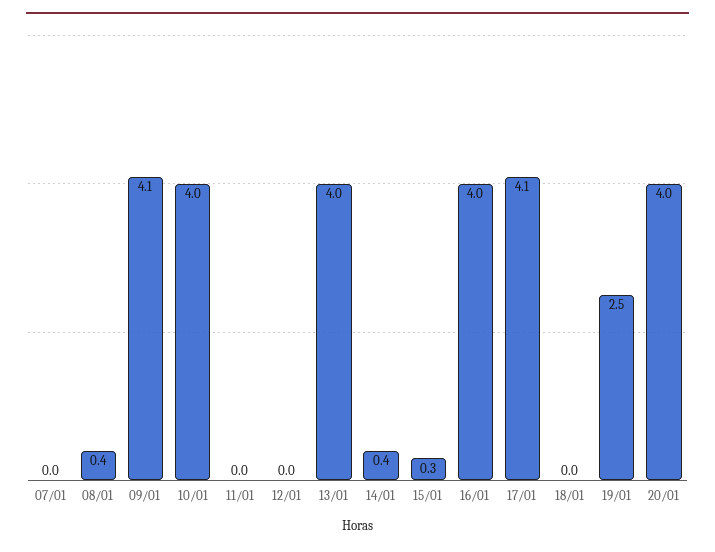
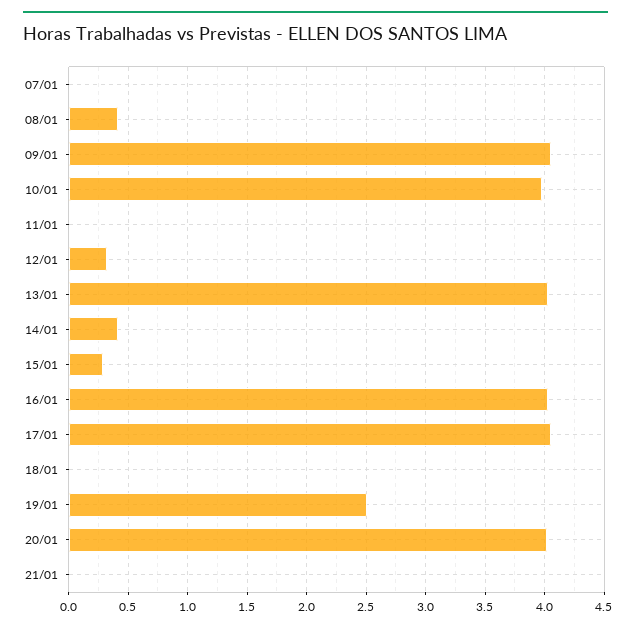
12/01: 0 -> 0.3
21/01: none -> 0

